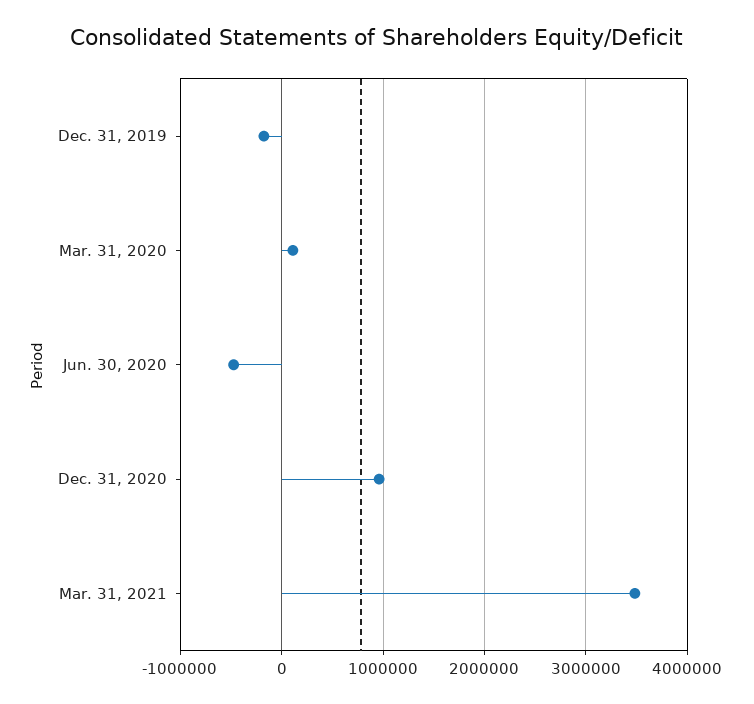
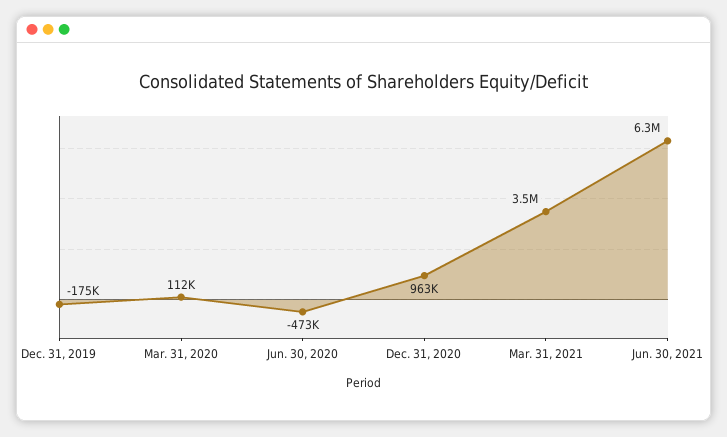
Jun. 30, 2021: none -> 6300000

